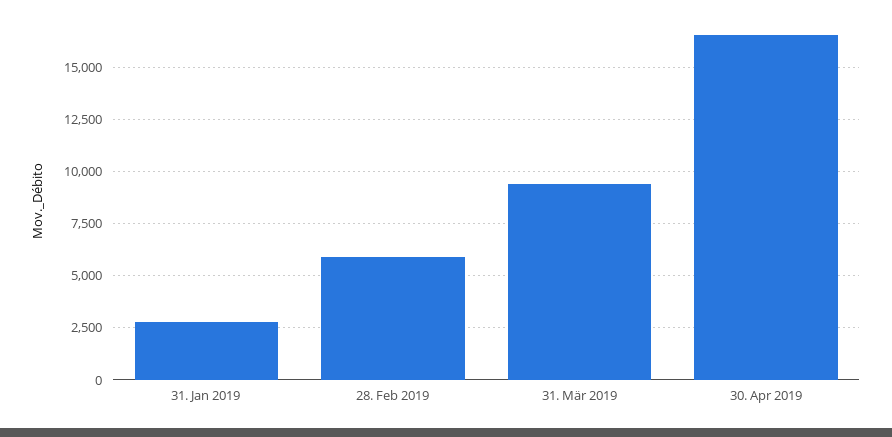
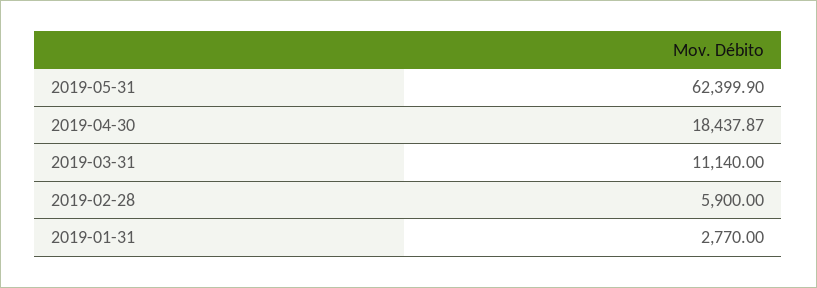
31. Mär 2019: 9500 -> 11140
30. Apr 2019: 16500 -> 18437.87
2019-05-31: none -> 62399.9

